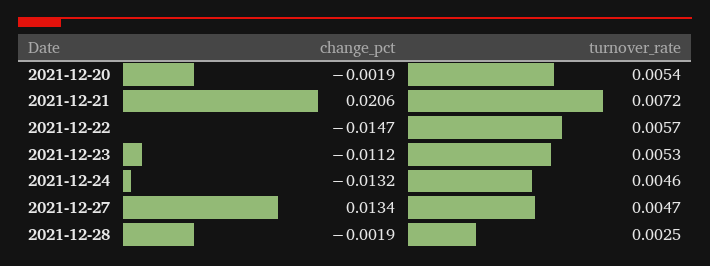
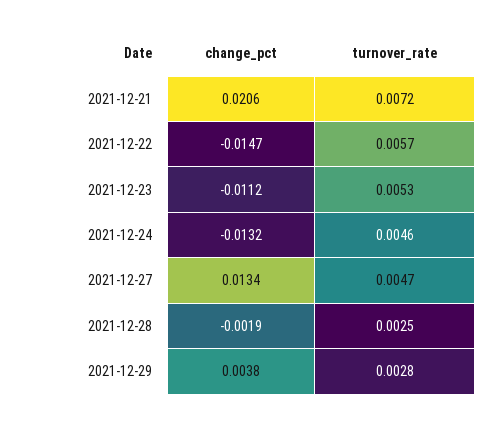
change_pct, 2021-12-20: -0.0019 -> none
turnover_rate, 2021-12-20: 0.0054 -> none
change_pct, 2021-12-29: none -> 0.0038
turnover_rate, 2021-12-29: none -> 0.0028

